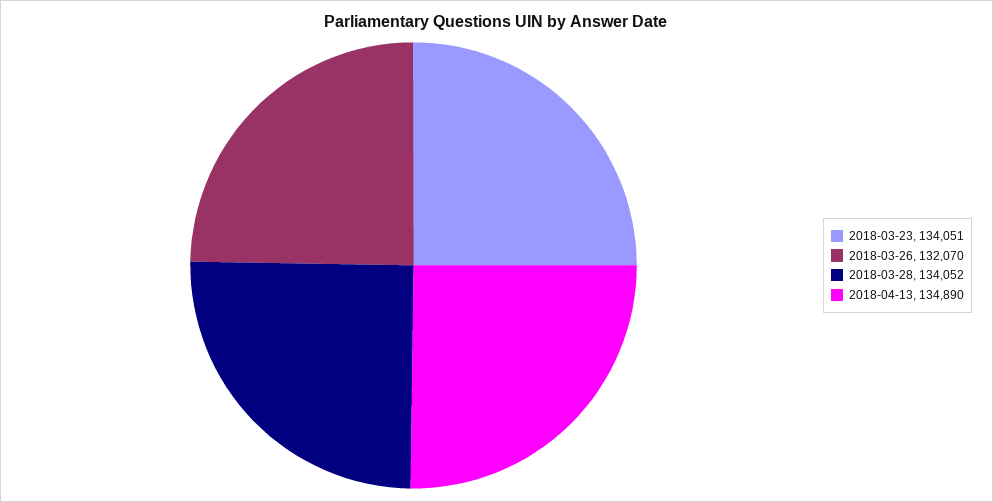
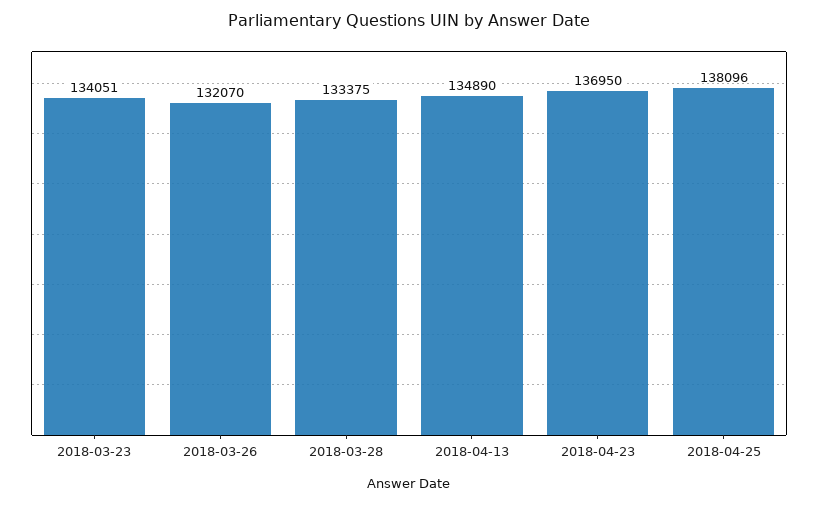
2018-03-28: 134052 -> 133375
2018-04-23: none -> 136950
2018-04-25: none -> 138096

